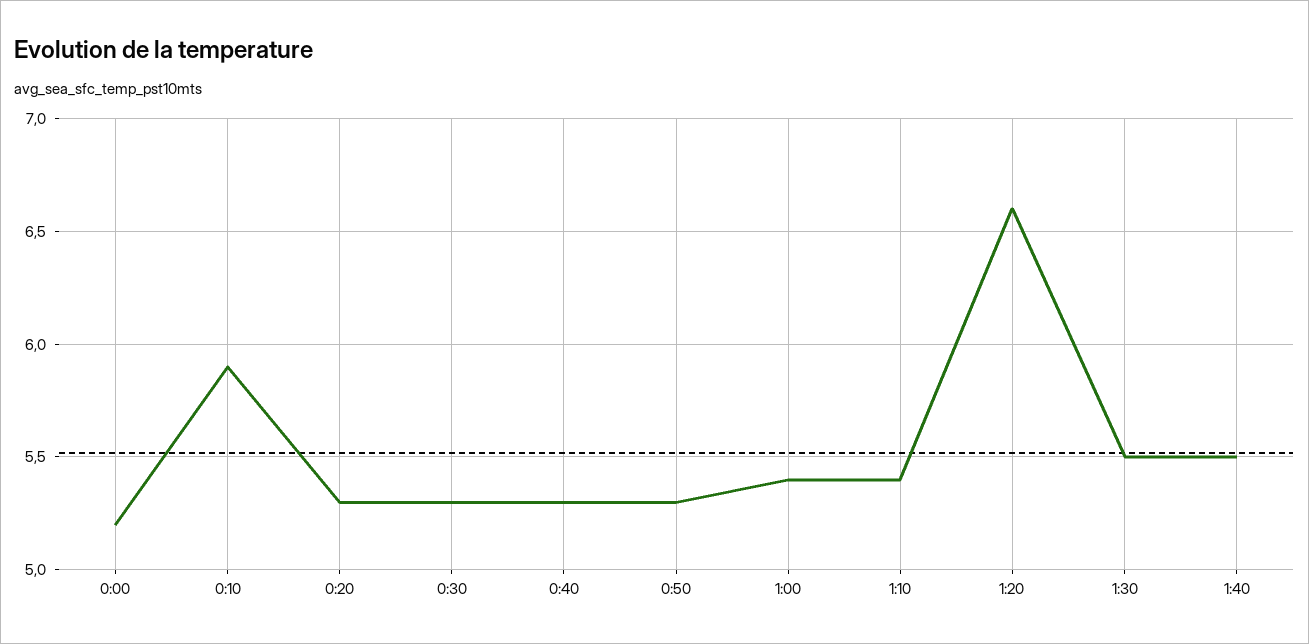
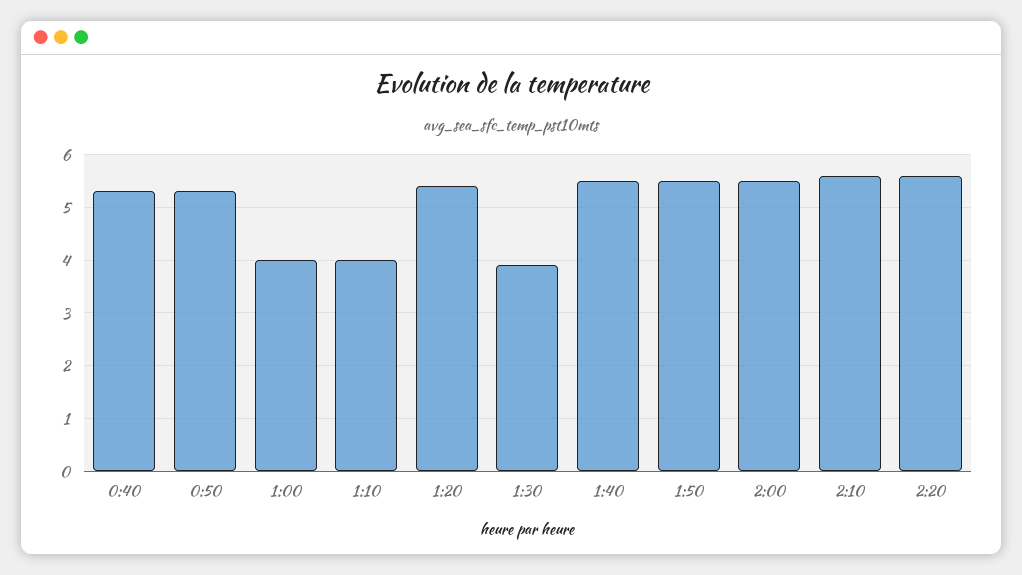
0:00: 5.2 -> none
0:10: 5.9 -> none
0:20: 5.3 -> none
0:30: 5.3 -> none
1:00: 5.4 -> 4
1:10: 5.4 -> 4
1:20: 6.6 -> 5.5
1:30: 5.5 -> 4
1:50: none -> 5.5
2:00: none -> 5.5
2:10: none -> 5.5
2:20: none -> 5.5

